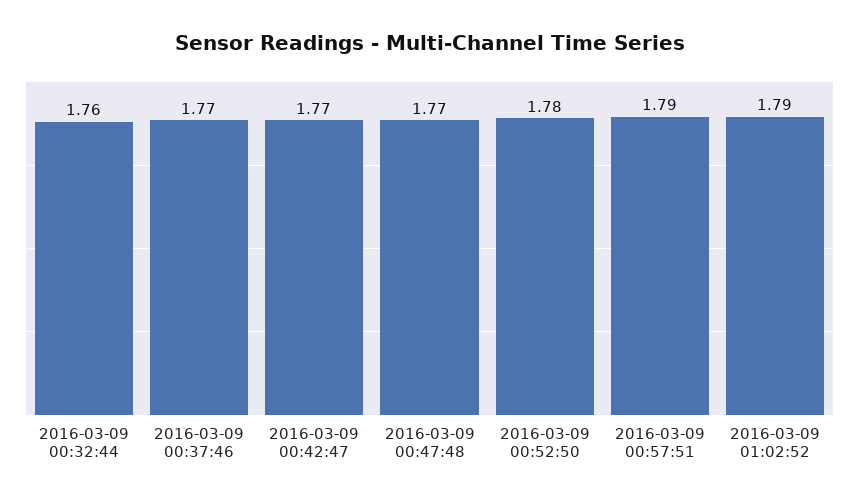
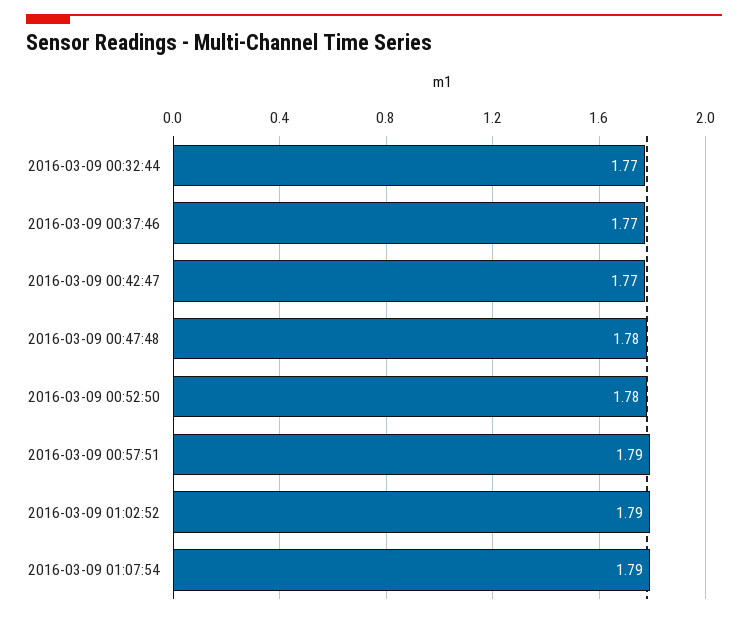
2016-03-09 00:32:44: 1.76 -> 1.77
2016-03-09 00:47:48: 1.77 -> 1.78
2016-03-09 01:07:54: none -> 1.79

